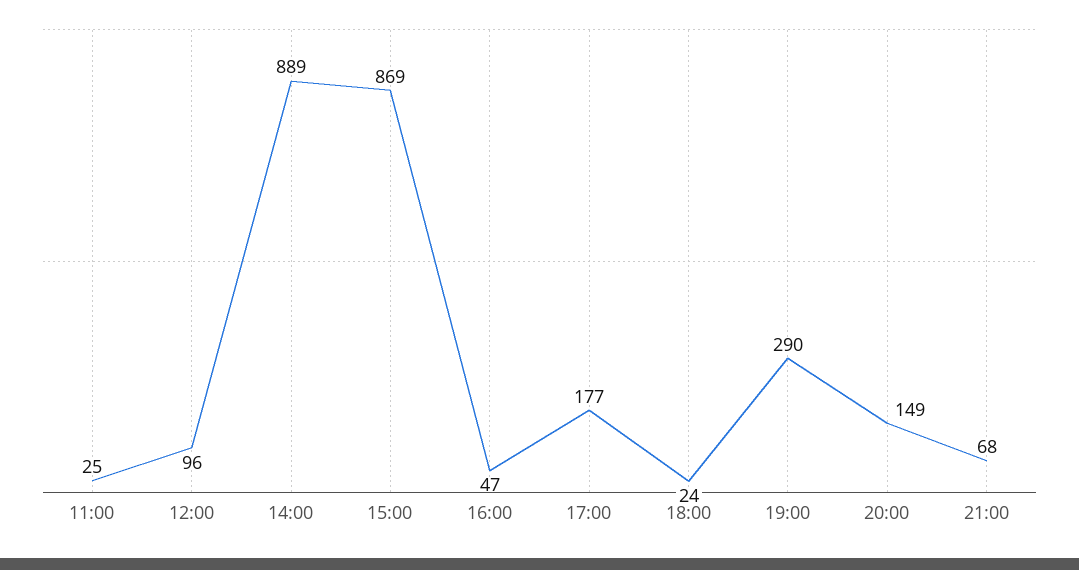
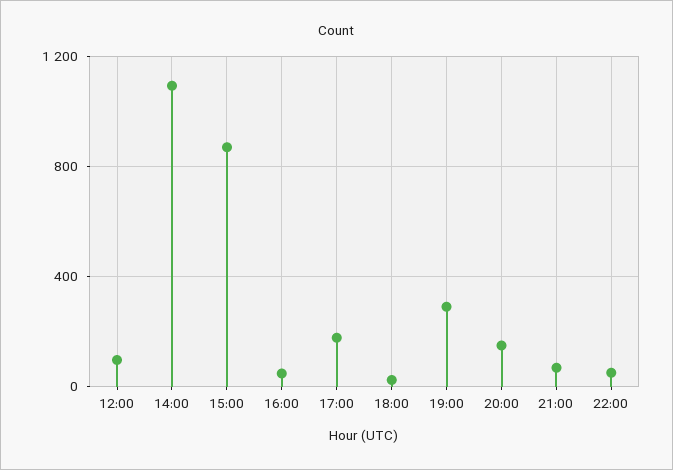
11:00: 25 -> none
14:00: 889 -> 1100
22:00: none -> 50

